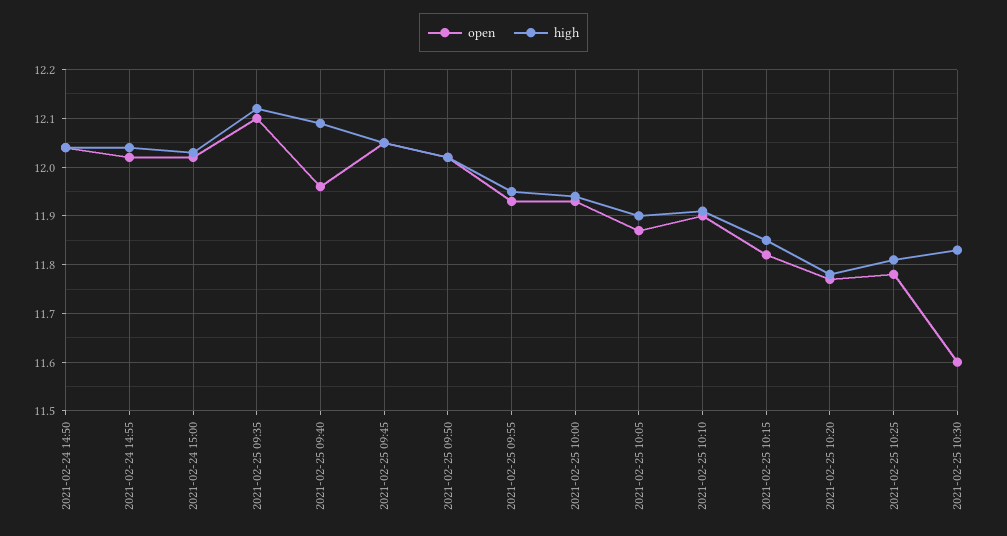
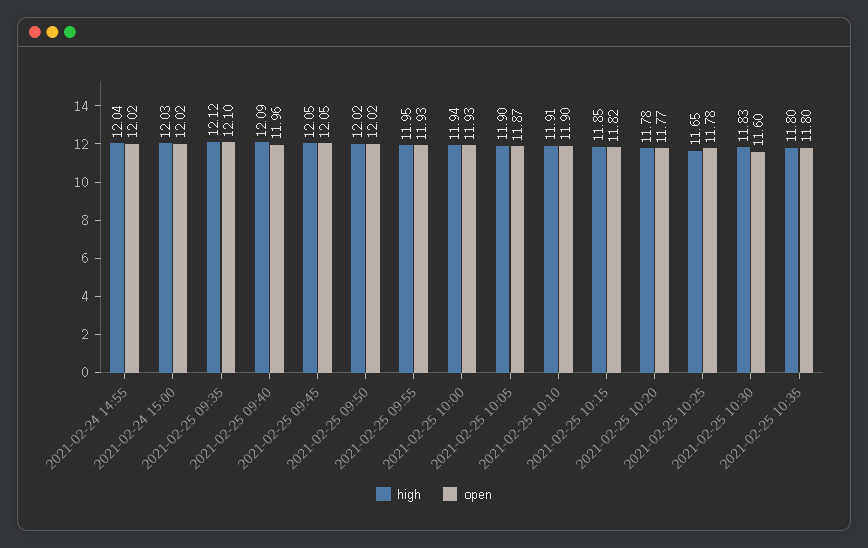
open, 2021-02-24 14:50: 12.05 -> none
high, 2021-02-24 14:50: 12.05 -> none
high, 2021-02-25 10:25: 11.8 -> 11.65
high, 2021-02-25 10:35: none -> 11.8
open, 2021-02-25 10:35: none -> 11.8

